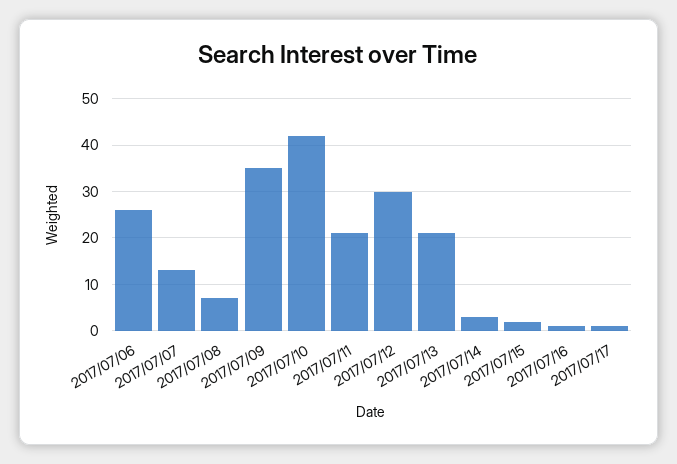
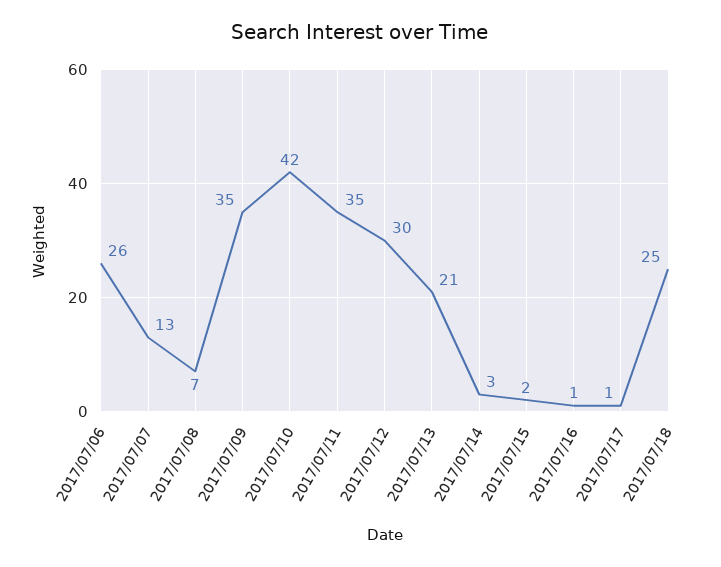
2017/07/11: 20 -> 35
2017/07/18: none -> 25

